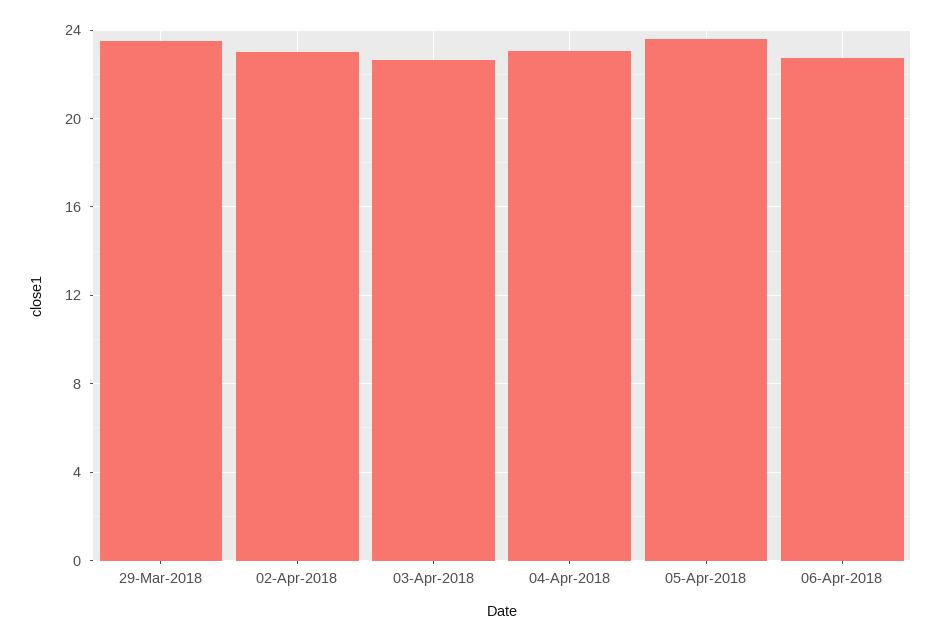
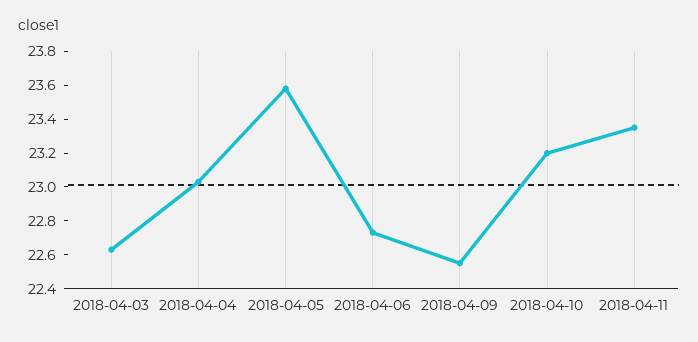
29-Mar-2018: 23.5 -> none
02-Apr-2018: 23 -> none
2018-04-09: none -> 22.55
2018-04-10: none -> 23.2
2018-04-11: none -> 23.35

